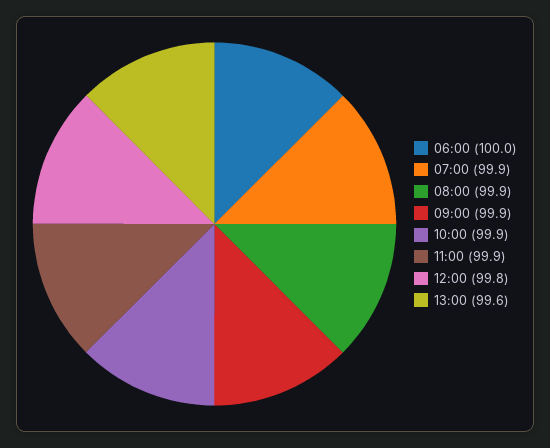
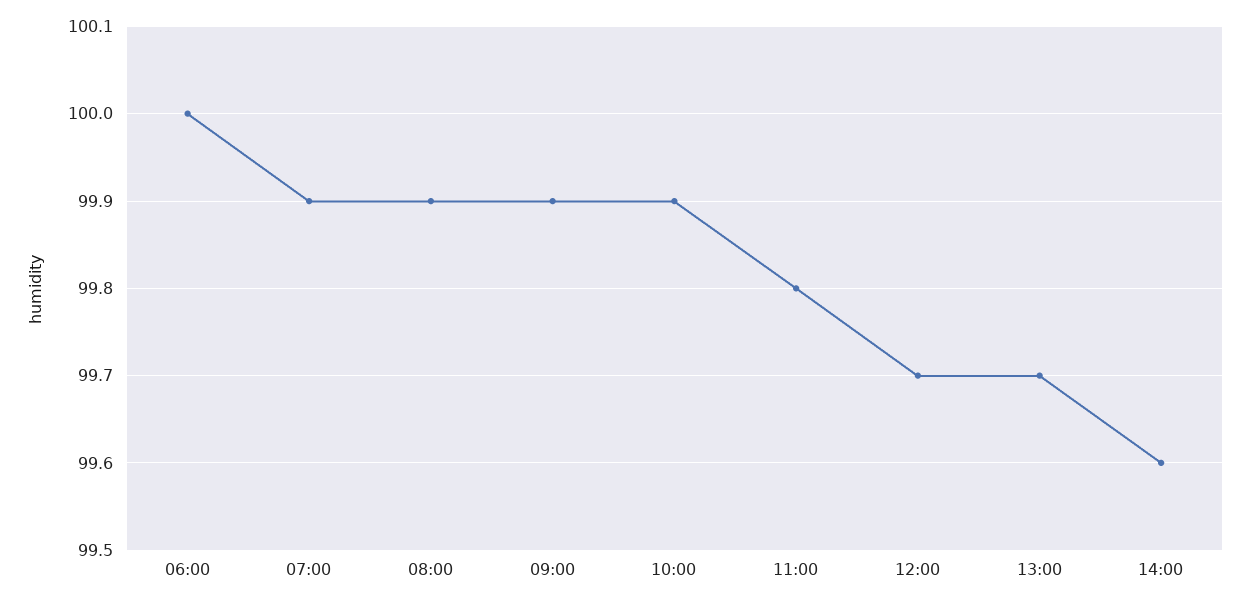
11:00: 99.9 -> 99.8
12:00: 99.8 -> 99.7
13:00: 99.6 -> 99.7
14:00: none -> 99.6

